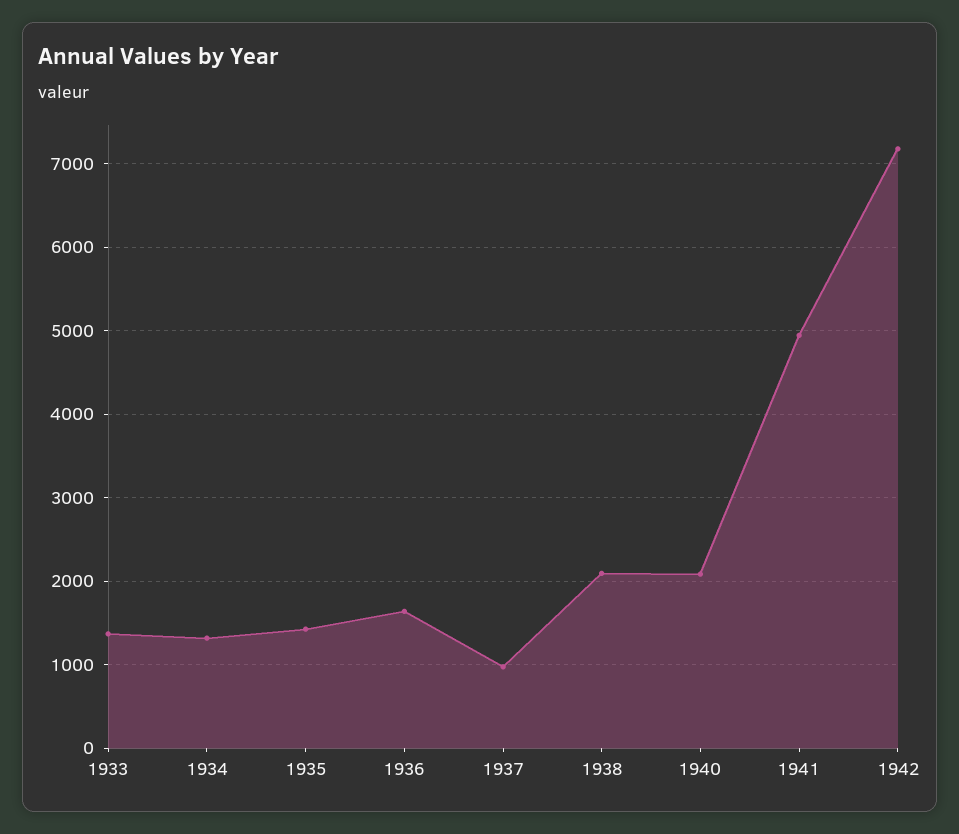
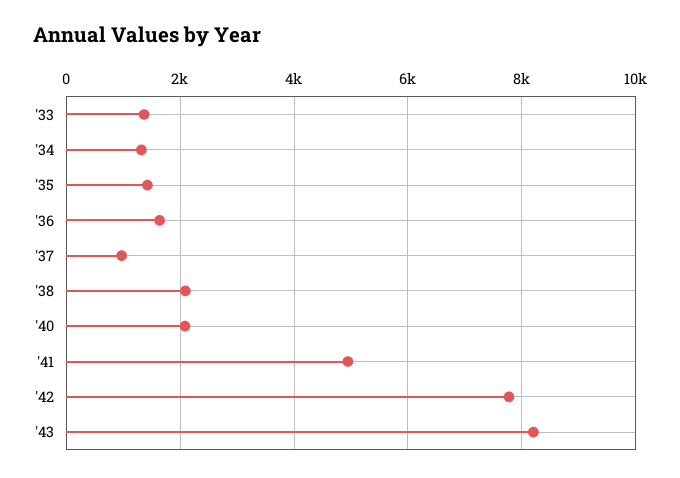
1942: 7200 -> 7800
'43: none -> 8200

